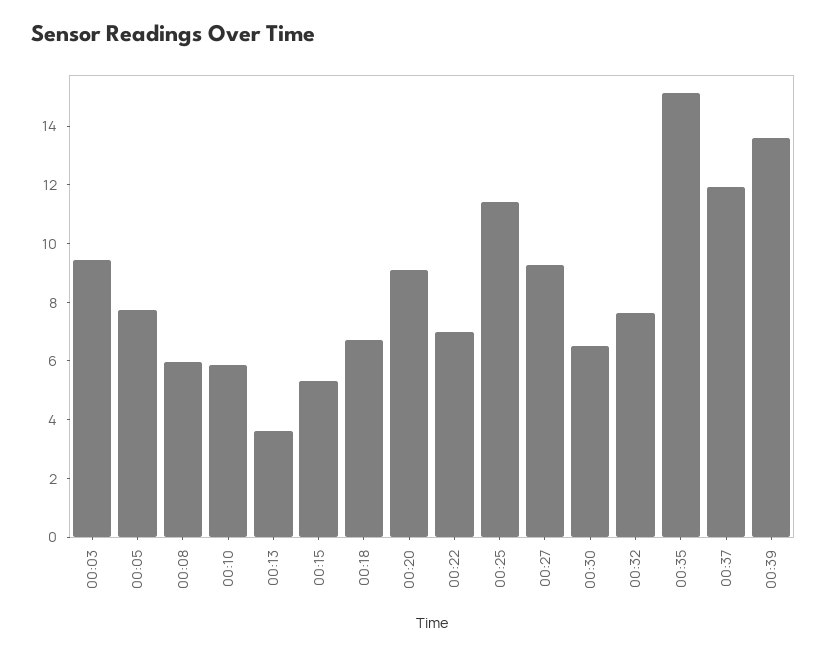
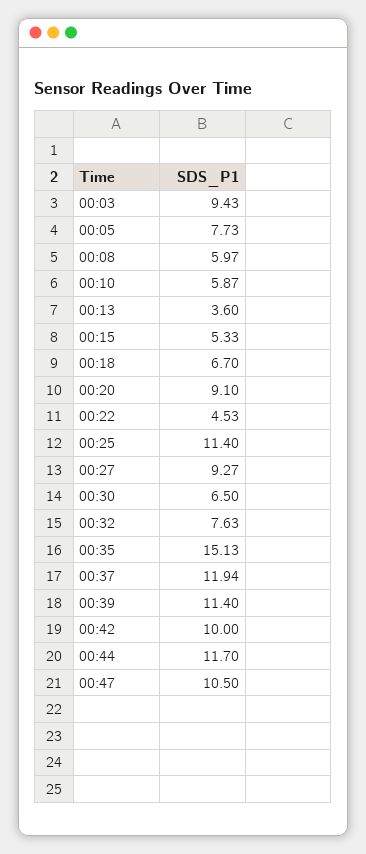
00:22: 7 -> 4.53
00:39: 13.5 -> 11.4
00:42: none -> 10
00:44: none -> 11.7
00:47: none -> 10.5

